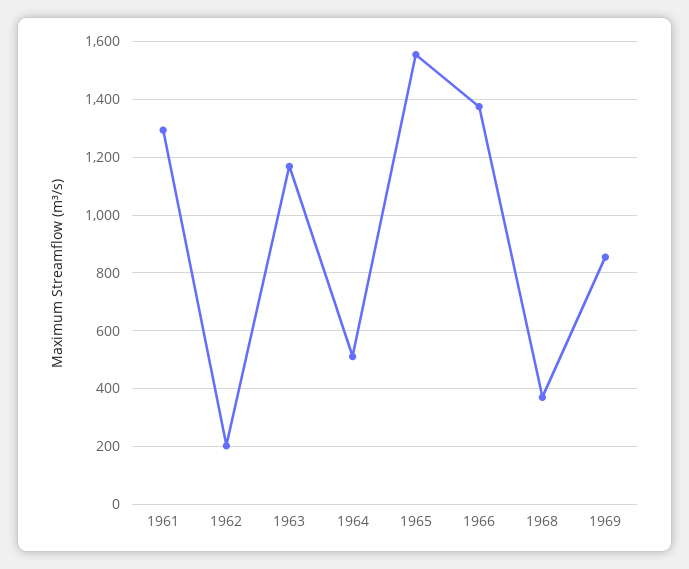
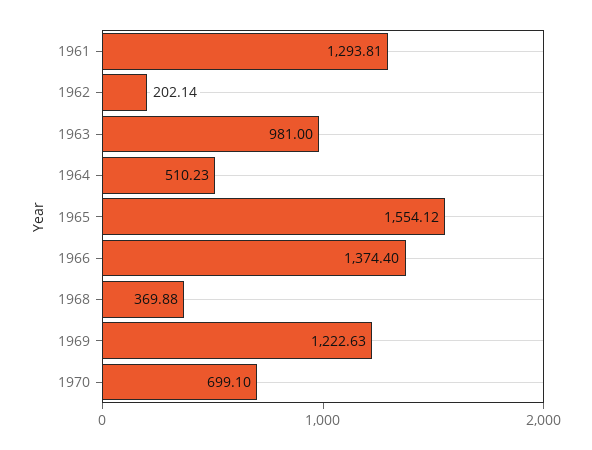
1963: 1175 -> 981
1969: 850 -> 1222.63
1970: none -> 699.1

